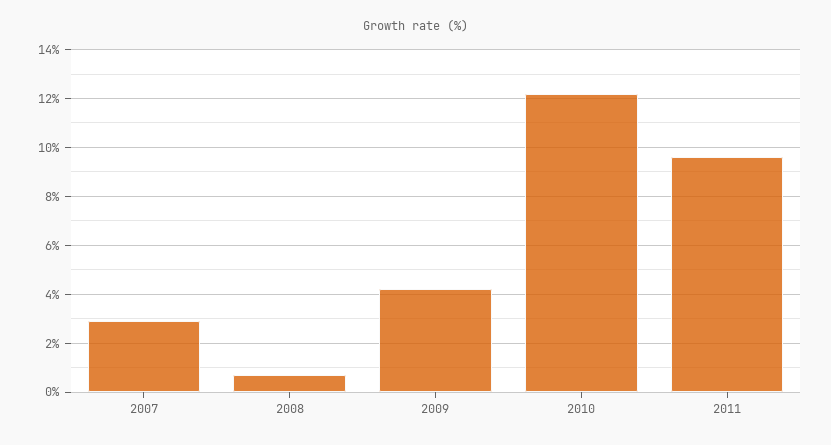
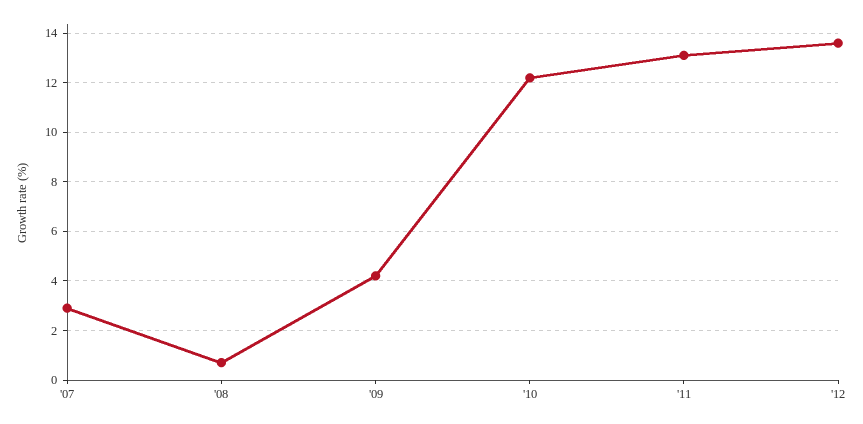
2011: 9.5 -> 13
'12: none -> 13.5

